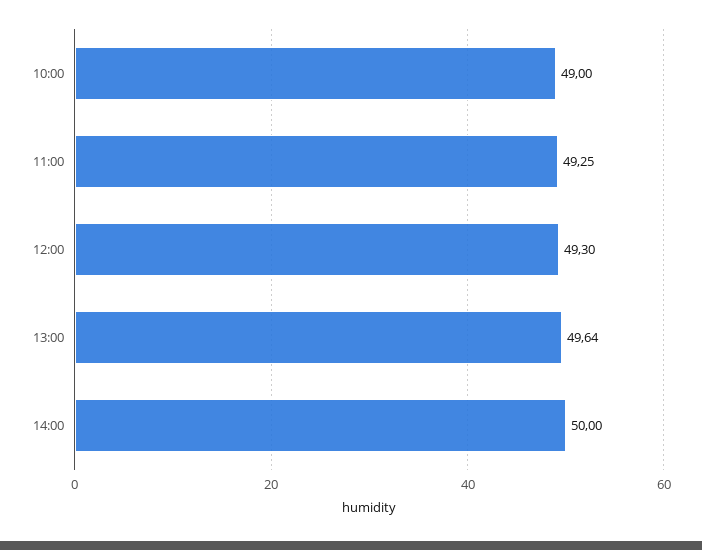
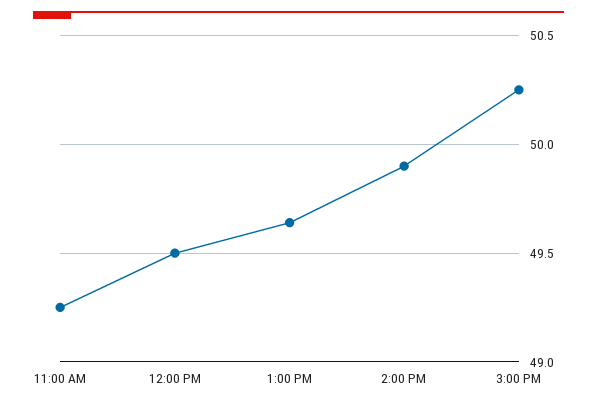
10:00: 49 -> none
12:00: 49.3 -> 49.5
14:00: 50 -> 49.9
3:00 PM: none -> 50.25

